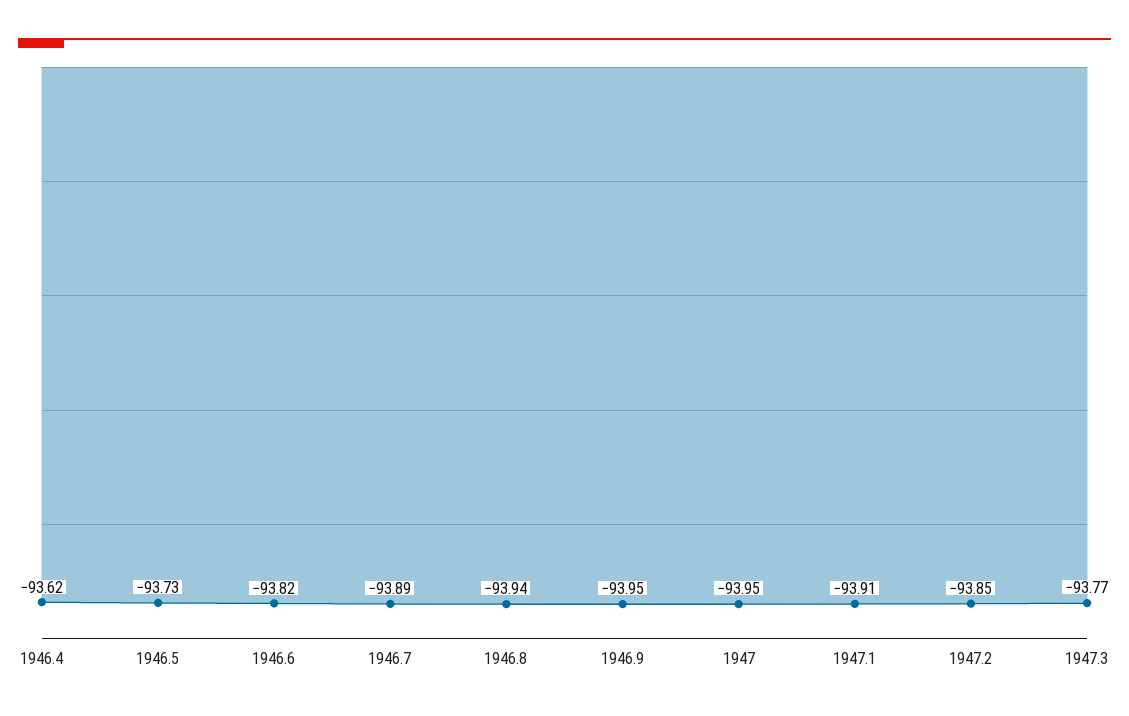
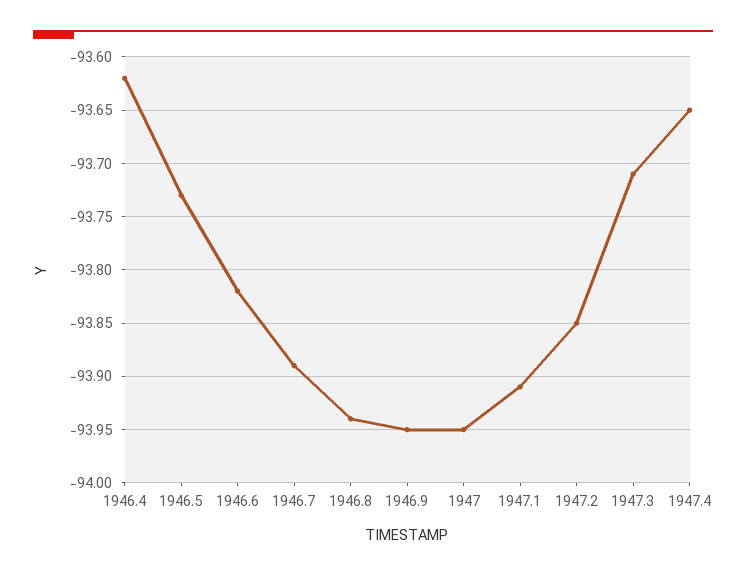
1947.3: -93.77 -> -93.71
1947.4: none -> -93.65

